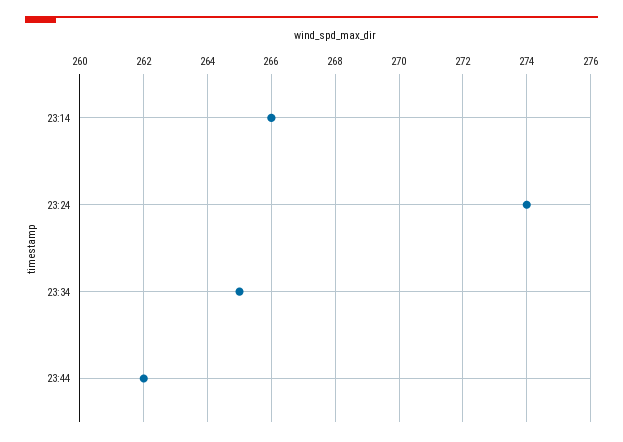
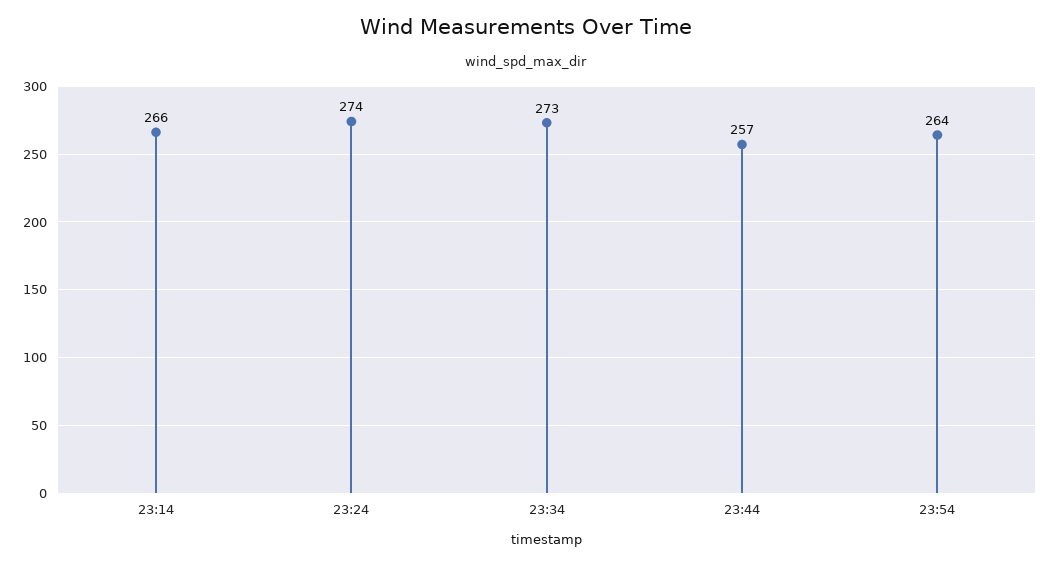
23:34: 265 -> 273
23:44: 262 -> 257
23:54: none -> 264

